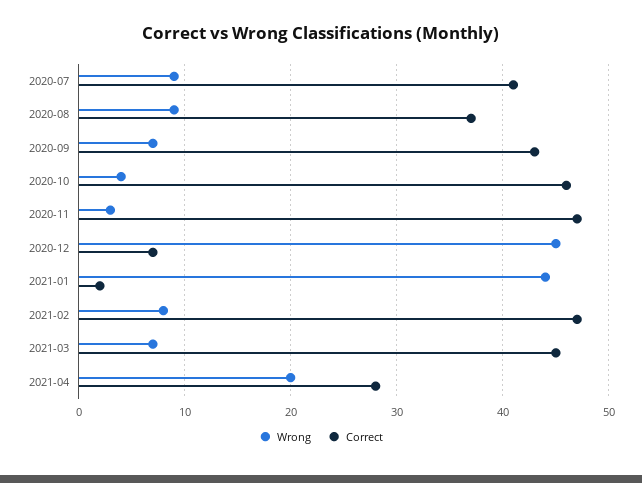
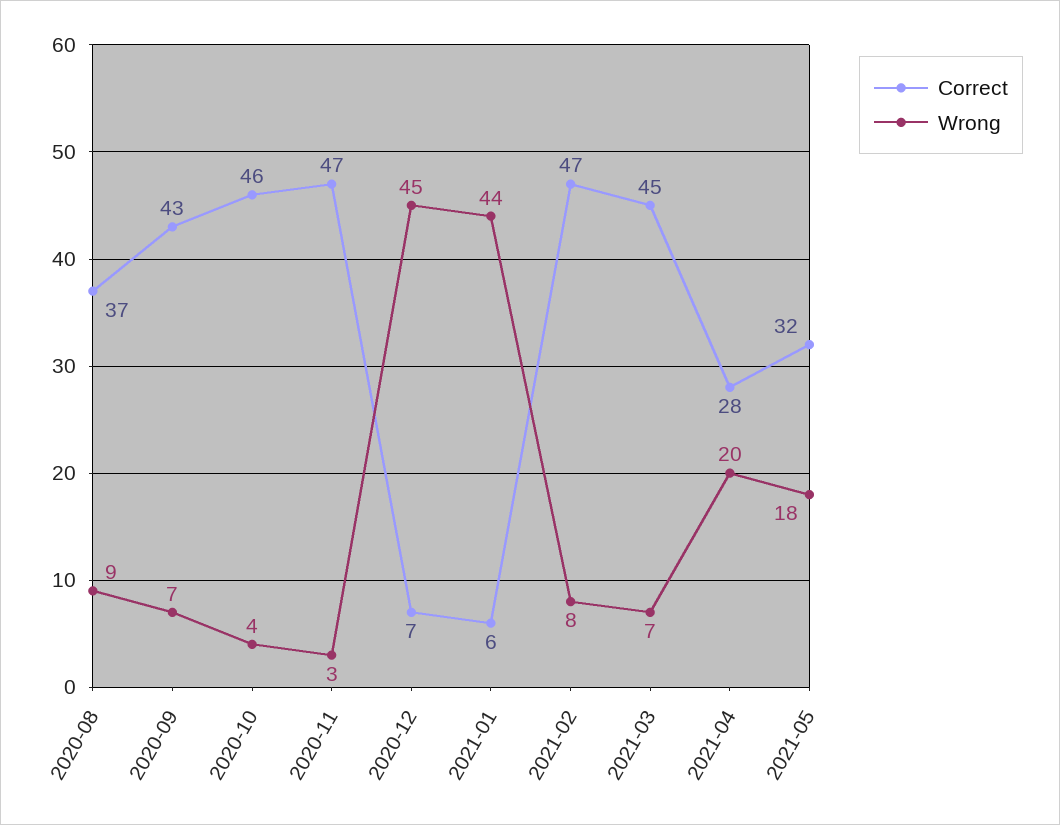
Wrong, 2020-07: 9 -> none
Correct, 2020-07: 41 -> none
Correct, 2021-01: 2 -> 6
Correct, 2021-05: none -> 32
Wrong, 2021-05: none -> 18

